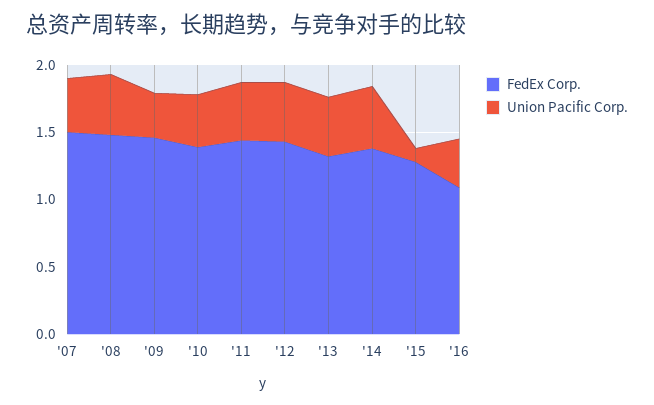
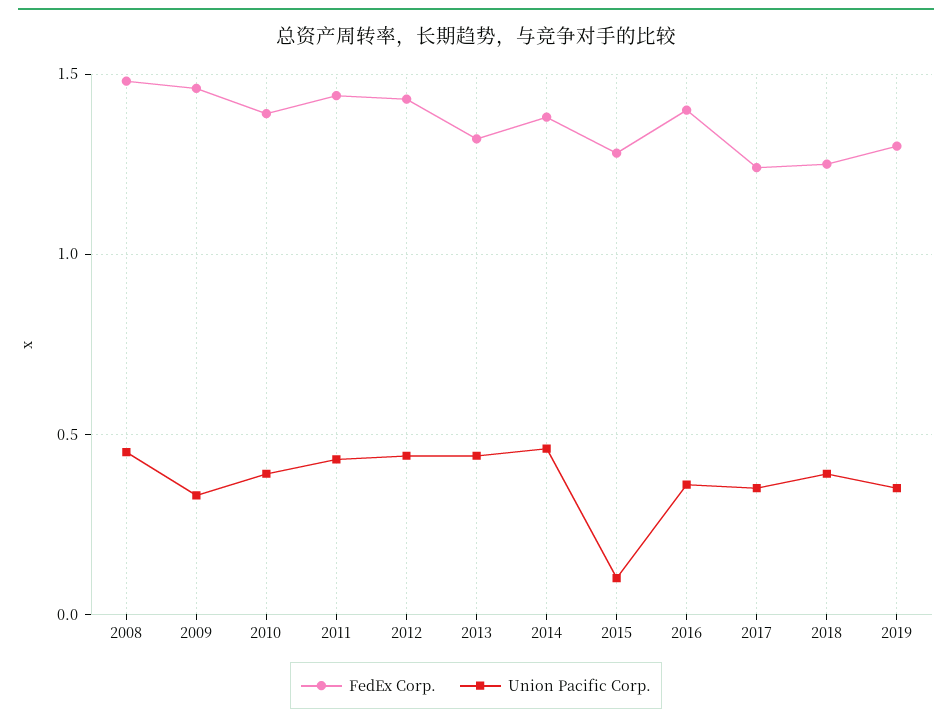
FedEx Corp., '07: 1.5 -> none
Union Pacific Corp., '07: 0.4 -> none
FedEx Corp., '16: 1.1 -> 1.4
FedEx Corp., 2017: none -> 1.25
Union Pacific Corp., 2017: none -> 0.35
FedEx Corp., 2018: none -> 1.25
Union Pacific Corp., 2018: none -> 0.4
FedEx Corp., 2019: none -> 1.3
Union Pacific Corp., 2019: none -> 0.35

